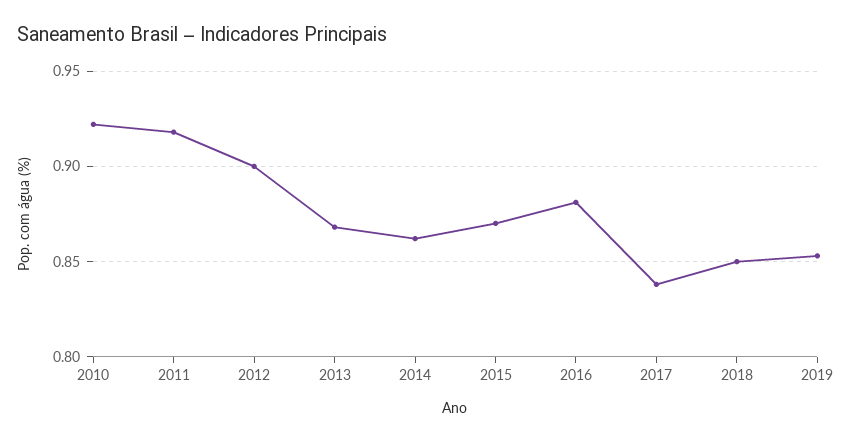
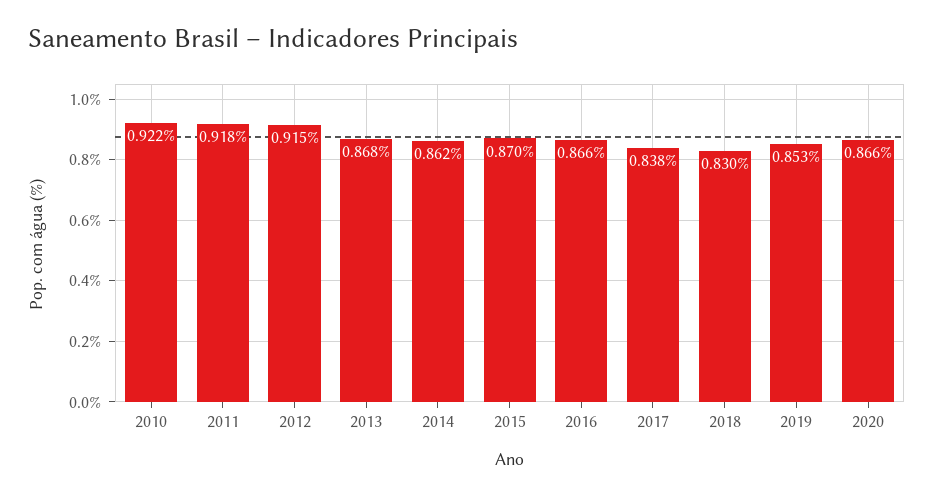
2012: 0.9 -> 0.915
2016: 0.88 -> 0.866
2018: 0.85 -> 0.83
2020: none -> 0.866

